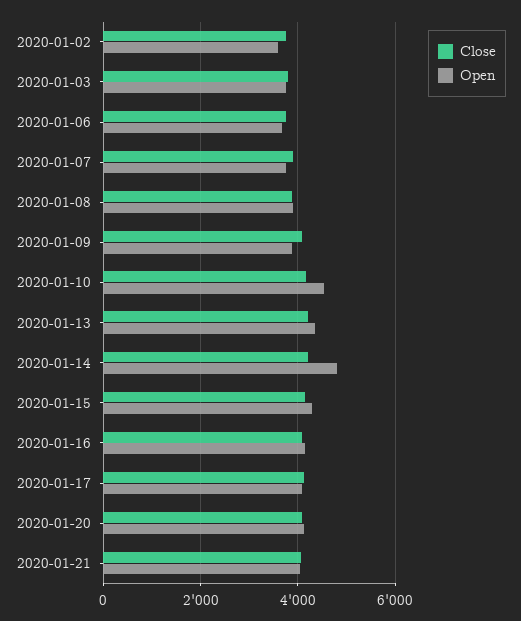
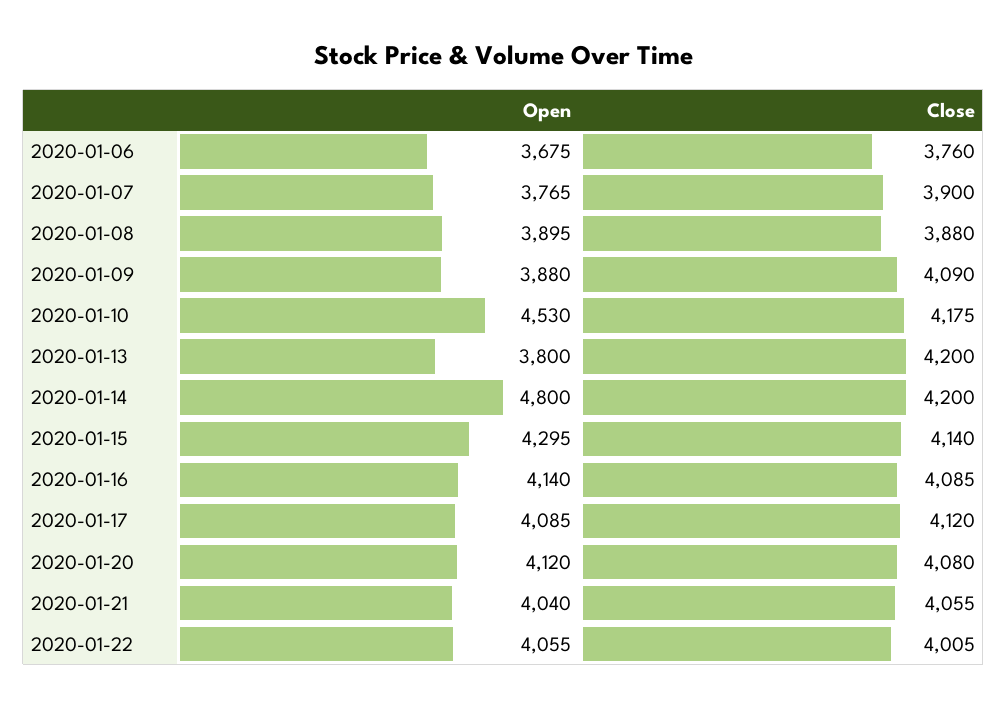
Close, 2020-01-02: 3800 -> none
Open, 2020-01-02: 3600 -> none
Close, 2020-01-03: 3800 -> none
Open, 2020-01-03: 3800 -> none
Open, 2020-01-13: 4400 -> 3800
Open, 2020-01-22: none -> 4055
Close, 2020-01-22: none -> 4005

